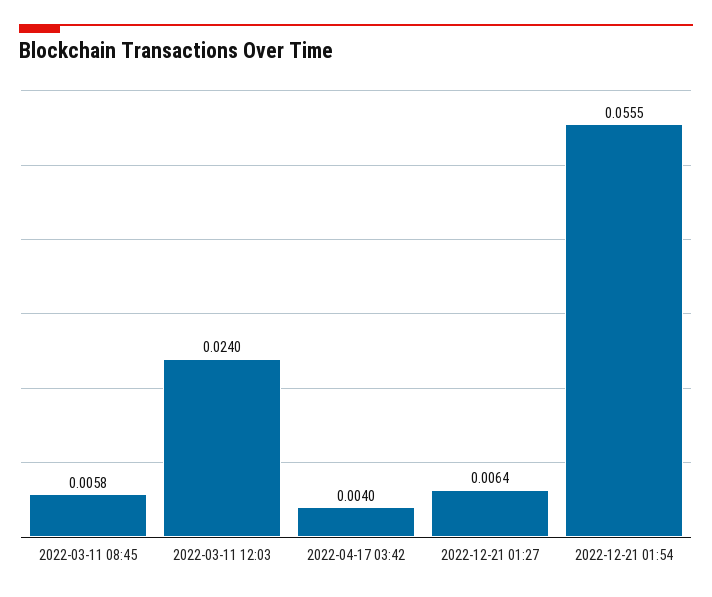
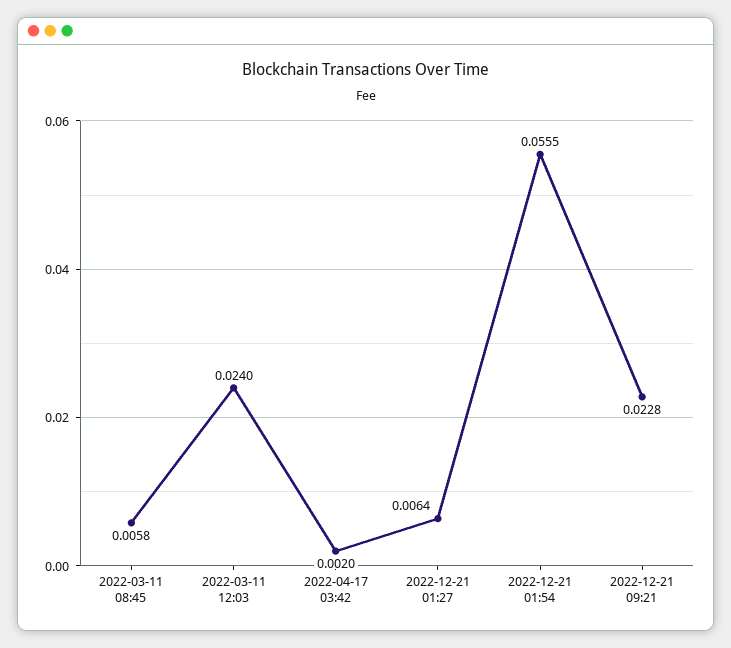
2022-04-17 03:42: 0.004 -> 0.002
2022-12-21 09:21: none -> 0.0228

